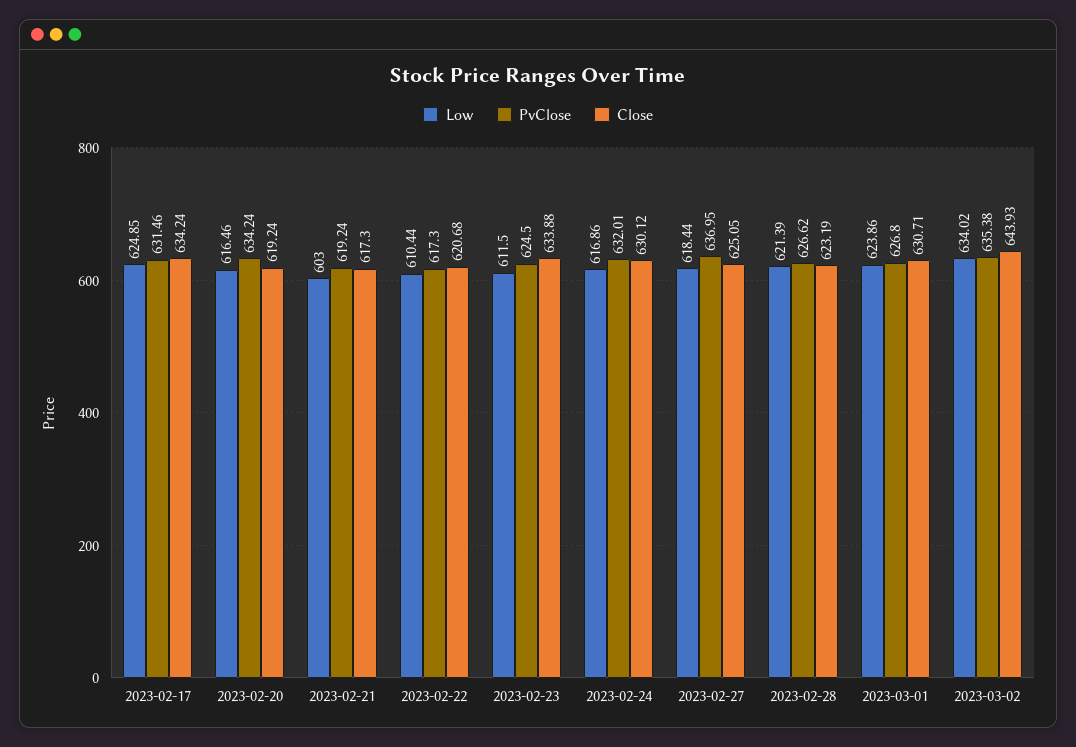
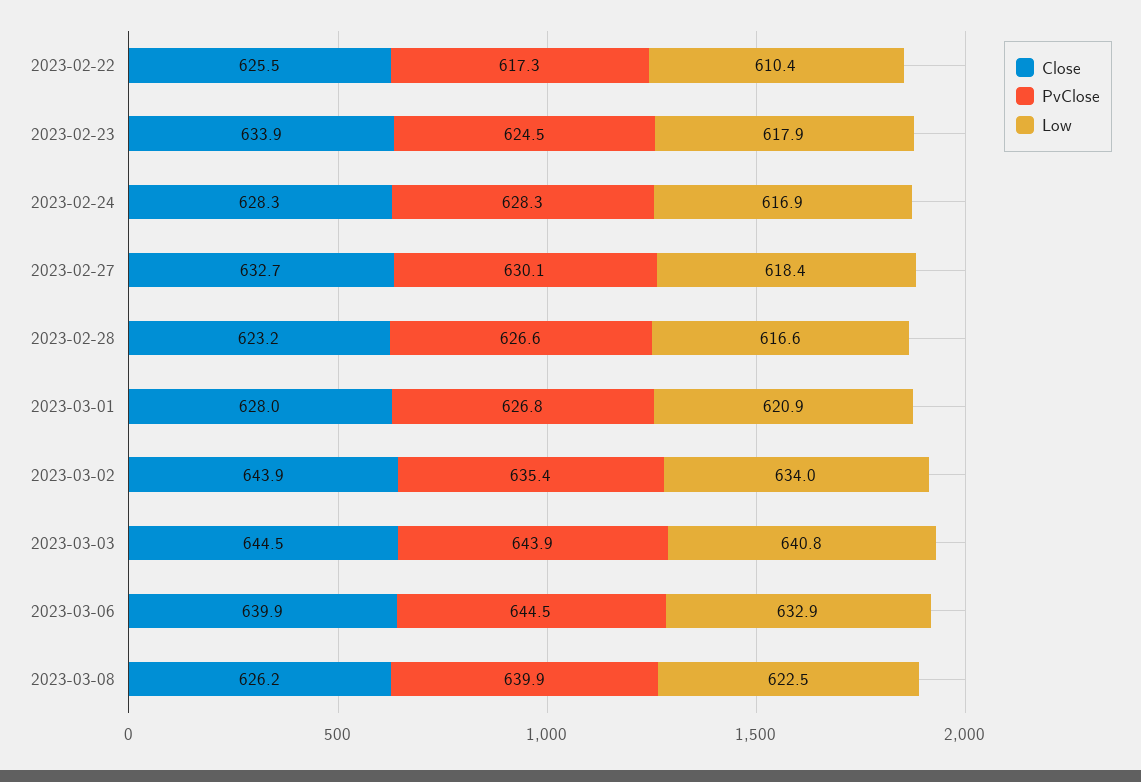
Low, 2023-02-17: 624.85 -> none
PvClose, 2023-02-17: 631.46 -> none
Close, 2023-02-17: 634.24 -> none
Low, 2023-02-20: 616.46 -> none
PvClose, 2023-02-20: 634.24 -> none
Close, 2023-02-20: 619.24 -> none
Low, 2023-02-21: 603 -> none
PvClose, 2023-02-21: 619.24 -> none
Close, 2023-02-21: 617.3 -> none
Close, 2023-02-22: 620.68 -> 625.5
Low, 2023-02-23: 611.5 -> 617.9
PvClose, 2023-02-24: 632.01 -> 628.3
Close, 2023-02-24: 630.12 -> 628.3
PvClose, 2023-02-27: 636.95 -> 630.1
Close, 2023-02-27: 625.05 -> 632.7
Low, 2023-02-28: 621.39 -> 616.6
Low, 2023-03-01: 623.86 -> 620.9
Close, 2023-03-01: 630.71 -> 628
Close, 2023-03-03: none -> 644.5
PvClose, 2023-03-03: none -> 643.9
Low, 2023-03-03: none -> 640.8
Close, 2023-03-06: none -> 639.9
PvClose, 2023-03-06: none -> 644.5
Low, 2023-03-06: none -> 632.9
Close, 2023-03-08: none -> 626.2
PvClose, 2023-03-08: none -> 639.9
Low, 2023-03-08: none -> 622.5

